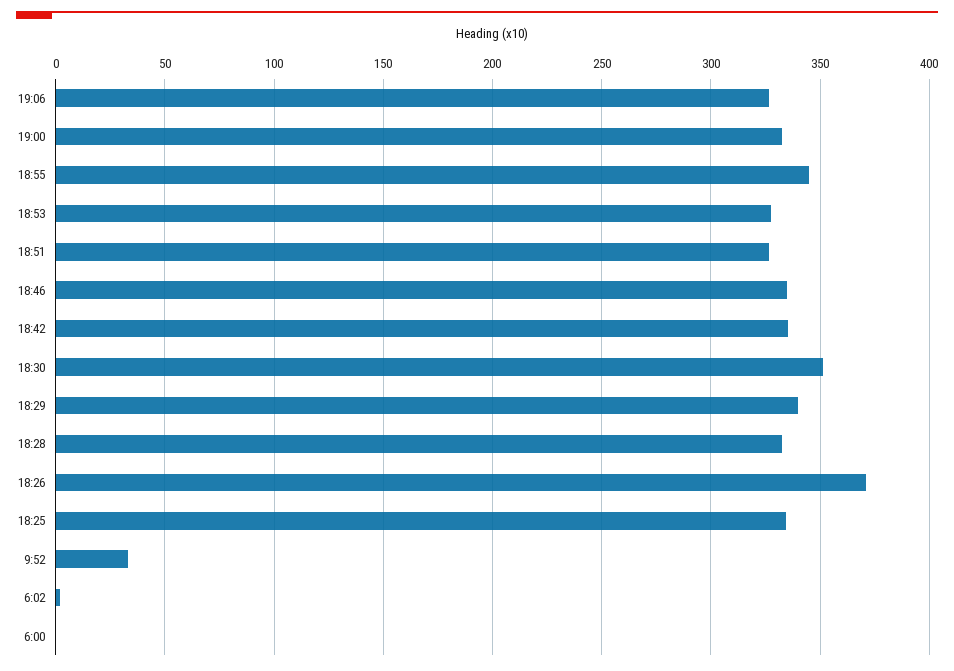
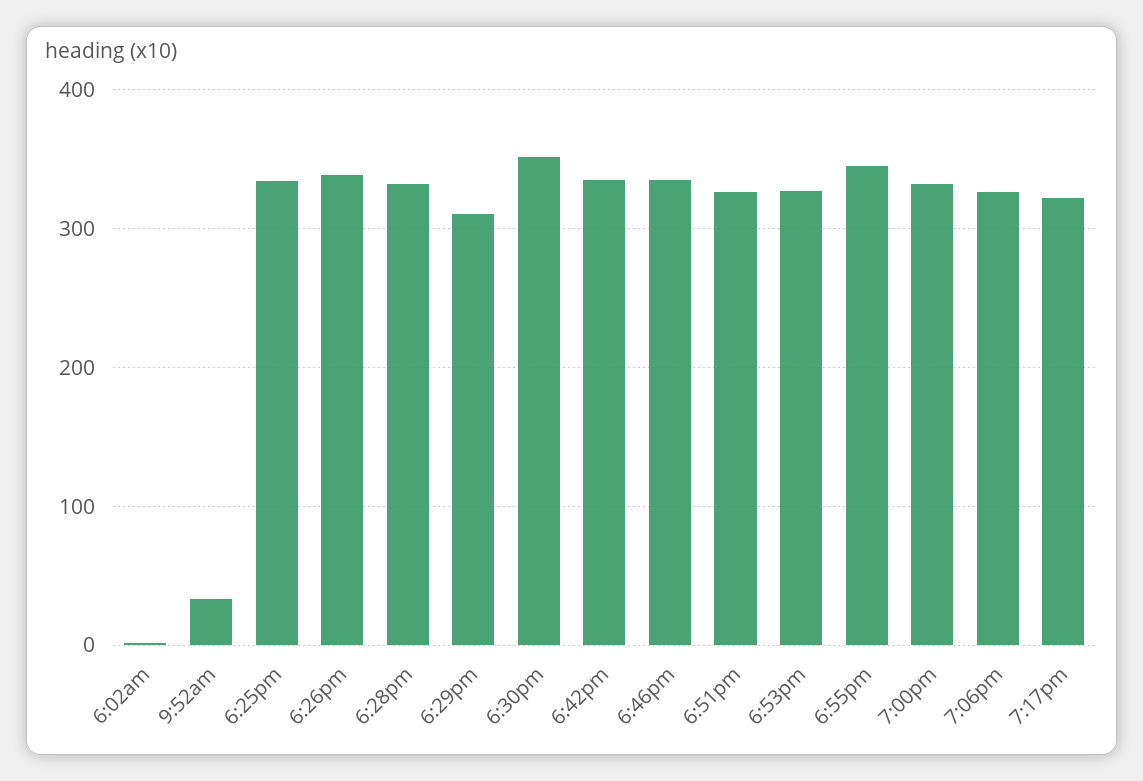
18:29: 340 -> 310
18:26: 370 -> 340
6:00: 0 -> none
7:17pm: none -> 320

